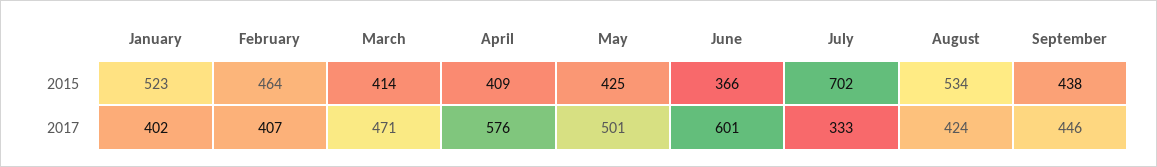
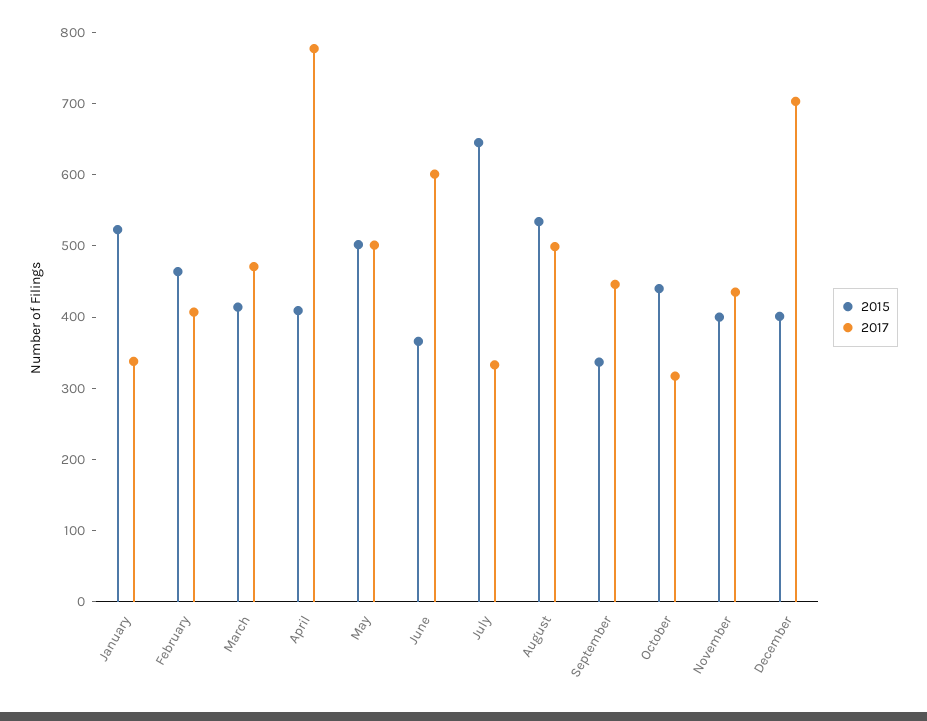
2015, May: 425 -> 500
2015, July: 702 -> 640
2015, September: 438 -> 340
2017, January: 402 -> 340
2017, April: 576 -> 780
2017, August: 424 -> 500
2015, October: none -> 440
2017, October: none -> 320
2015, November: none -> 400
2017, November: none -> 440
2015, December: none -> 400
2017, December: none -> 700

